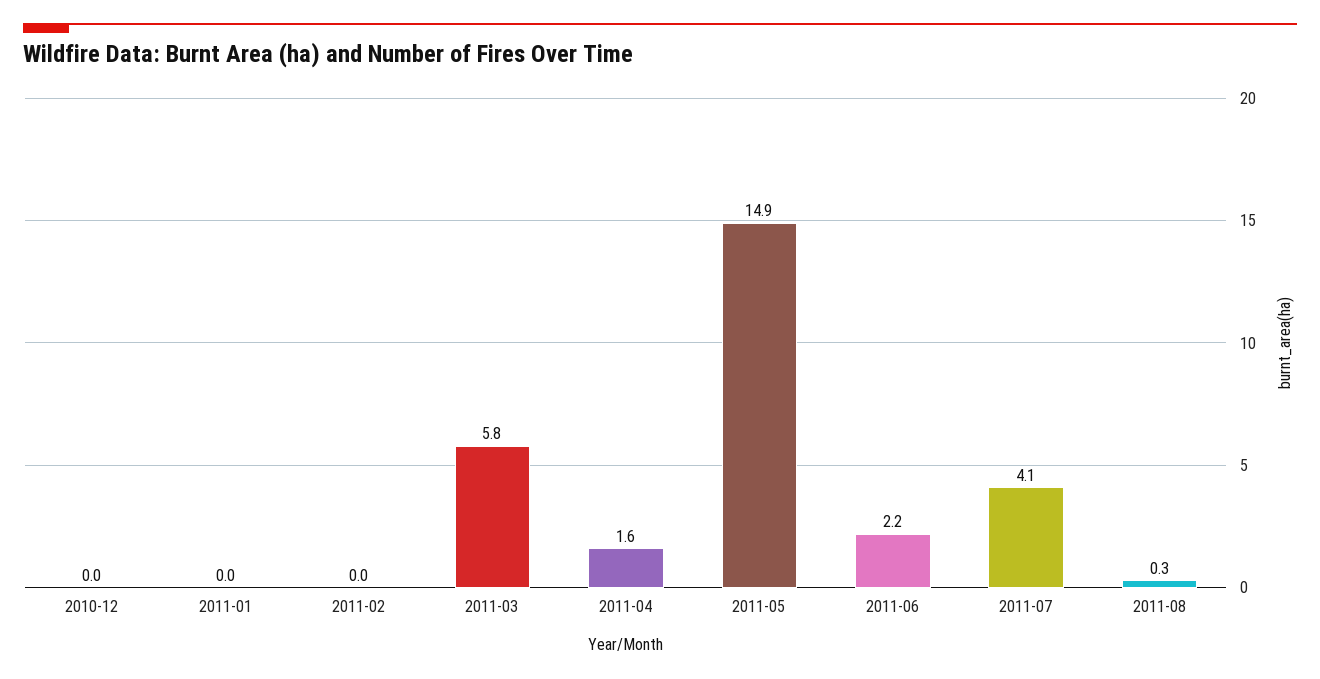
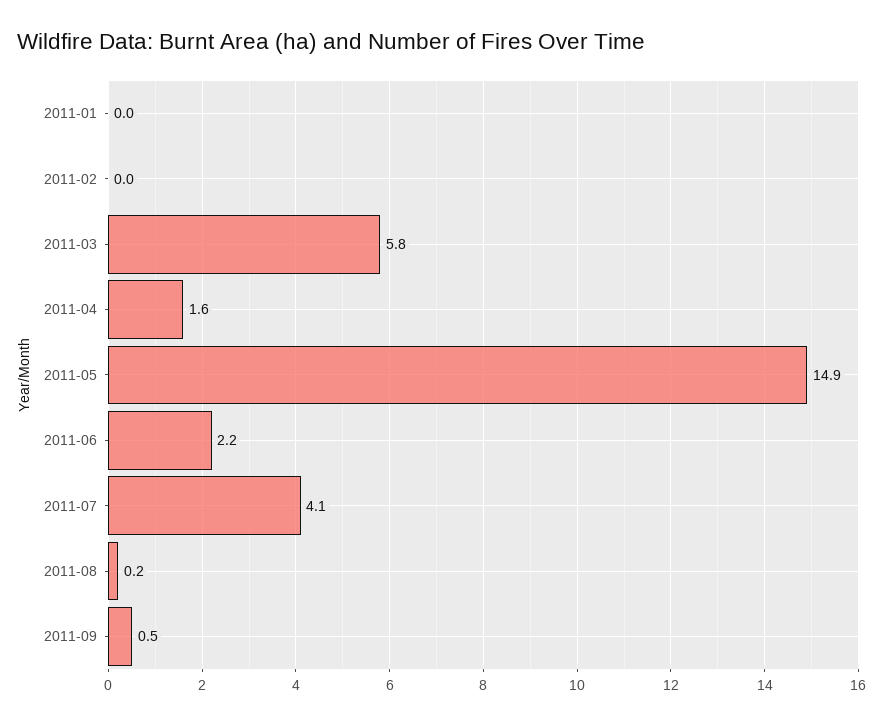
2010-12: 0 -> none
2011-08: 0.3 -> 0.2
2011-09: none -> 0.5

